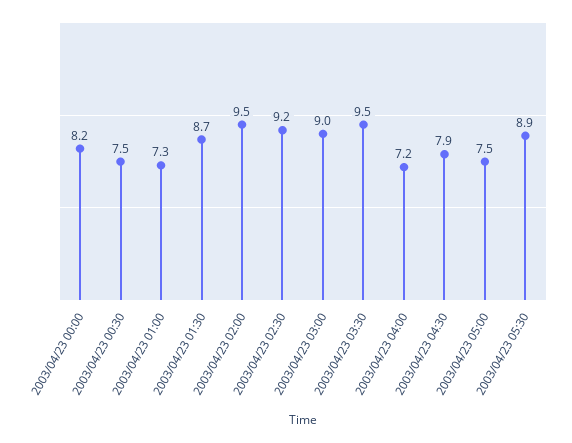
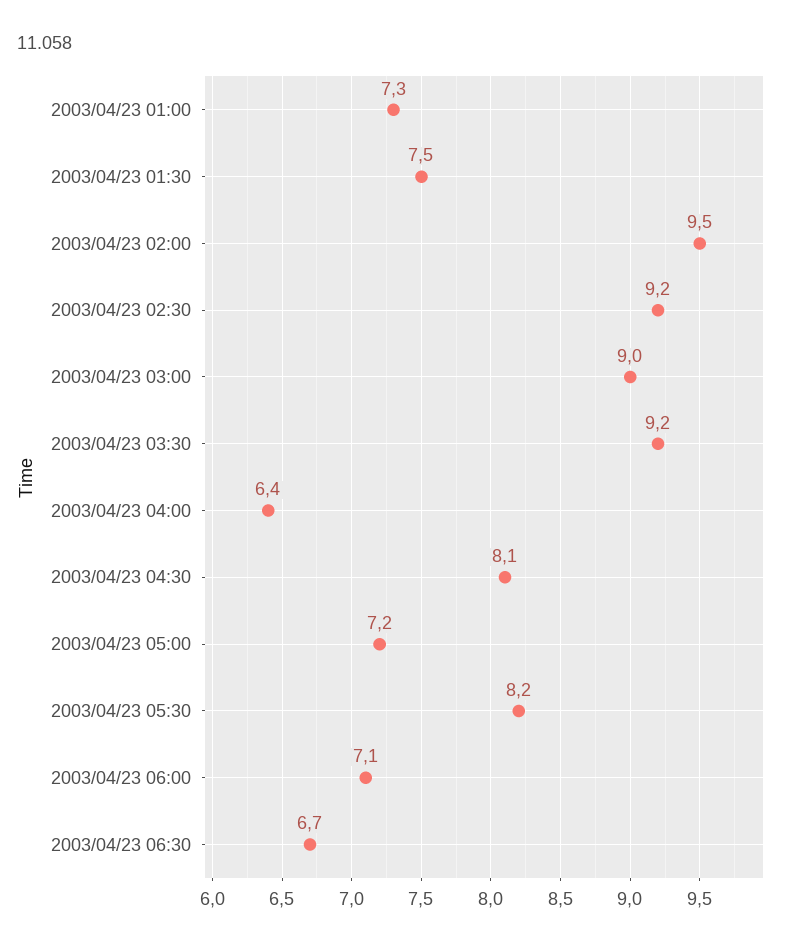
2003/04/23 00:00: 8.2 -> none
2003/04/23 00:30: 7.5 -> none
2003/04/23 01:30: 8.7 -> 7.5
2003/04/23 03:30: 9.5 -> 9.2
2003/04/23 04:00: 7.2 -> 6.4
2003/04/23 04:30: 7.9 -> 8.1
2003/04/23 05:00: 7.5 -> 7.2
2003/04/23 05:30: 8.9 -> 8.2
2003/04/23 06:00: none -> 7.1
2003/04/23 06:30: none -> 6.7

